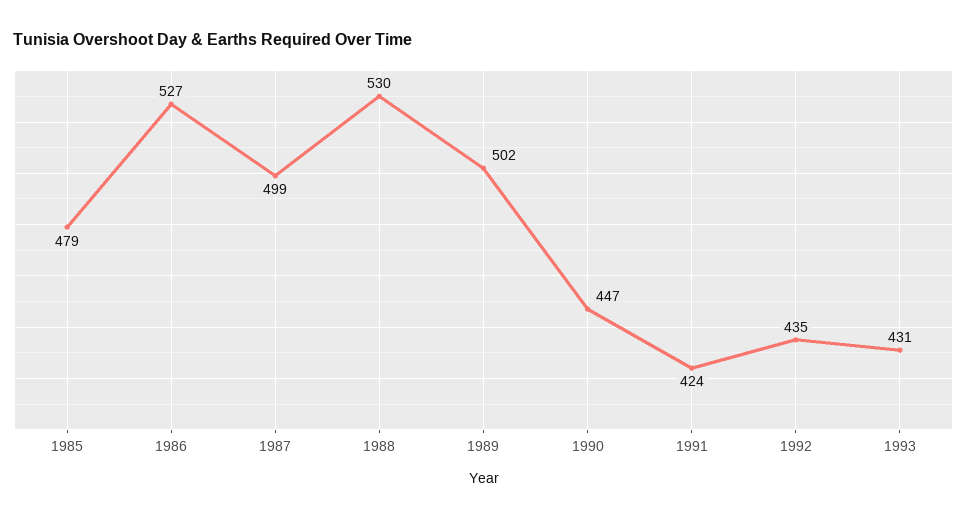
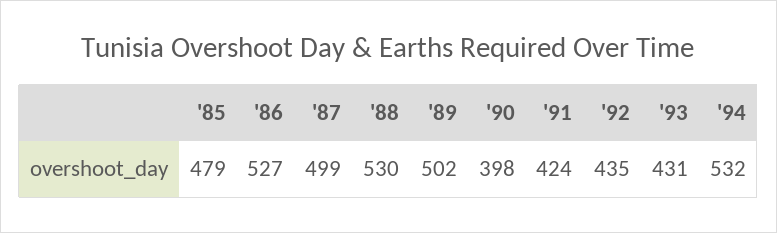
1990: 447 -> 398
'94: none -> 532

